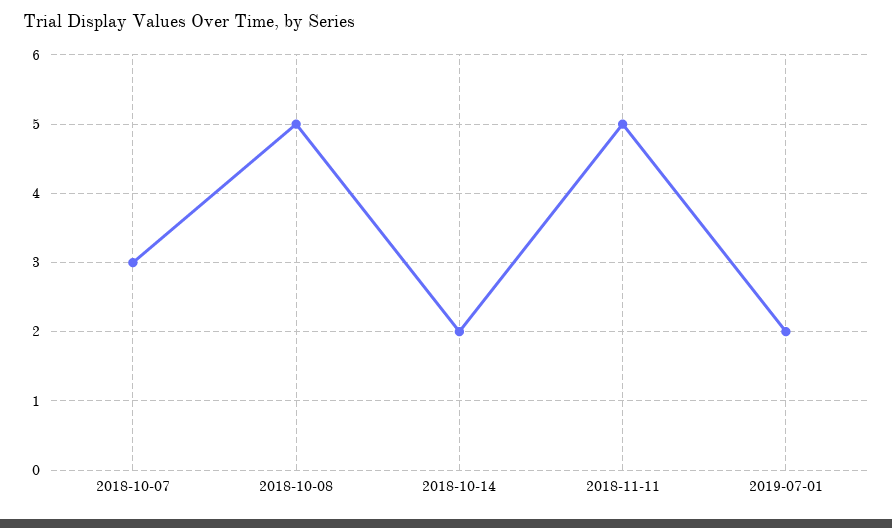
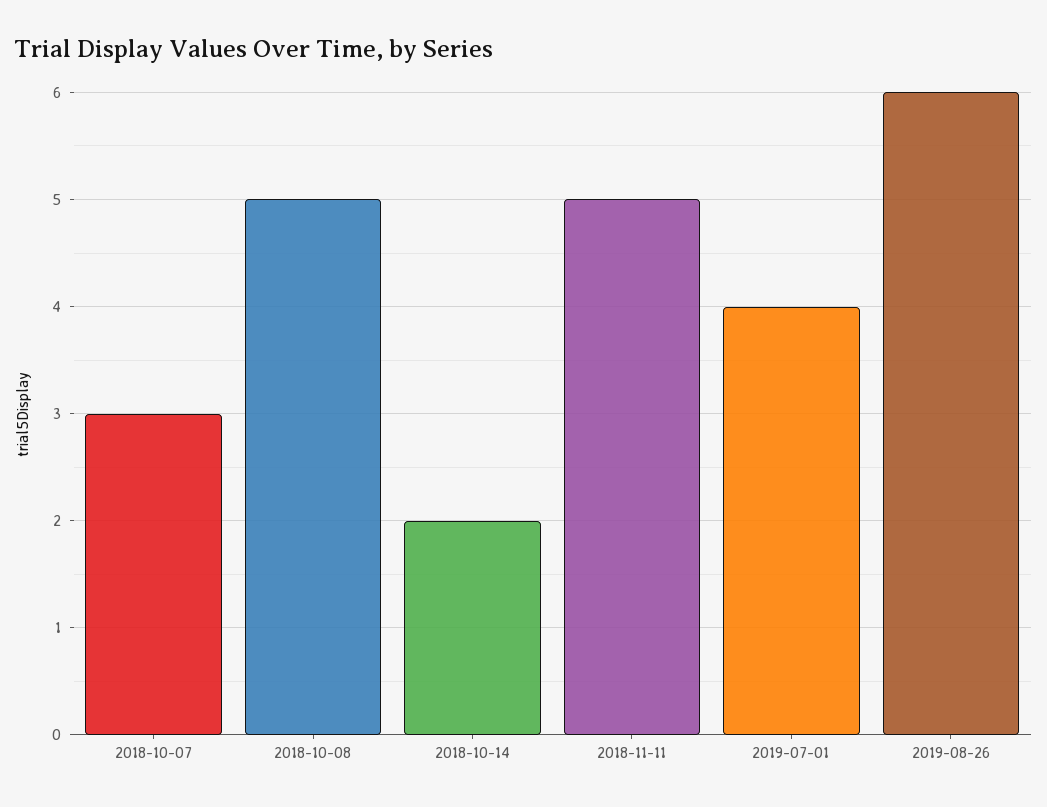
2019-07-01: 2 -> 4
2019-08-26: none -> 6

